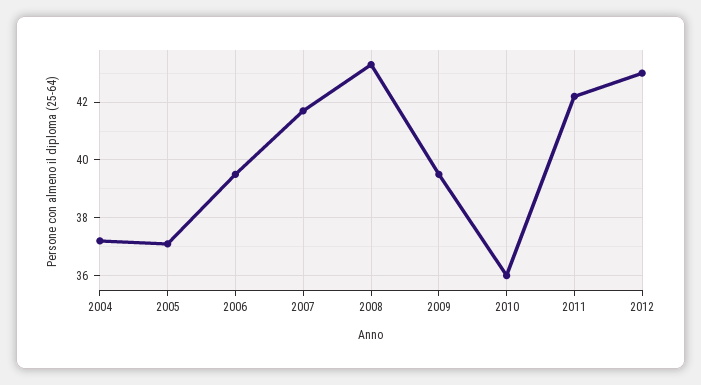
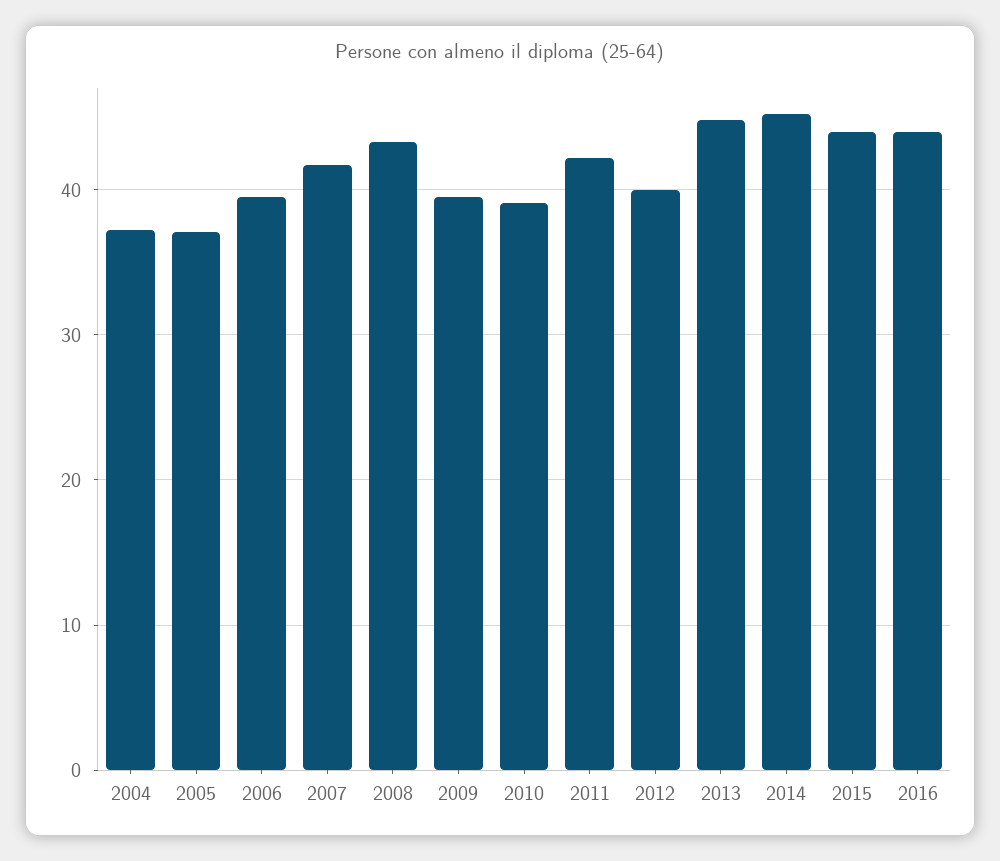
2010: 36 -> 39
2012: 43 -> 40
2013: none -> 45
2014: none -> 45
2015: none -> 44
2016: none -> 44

